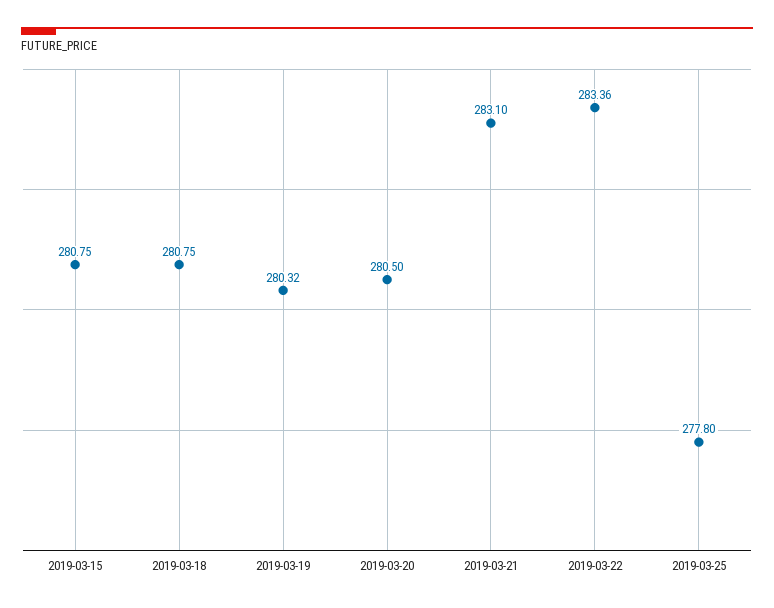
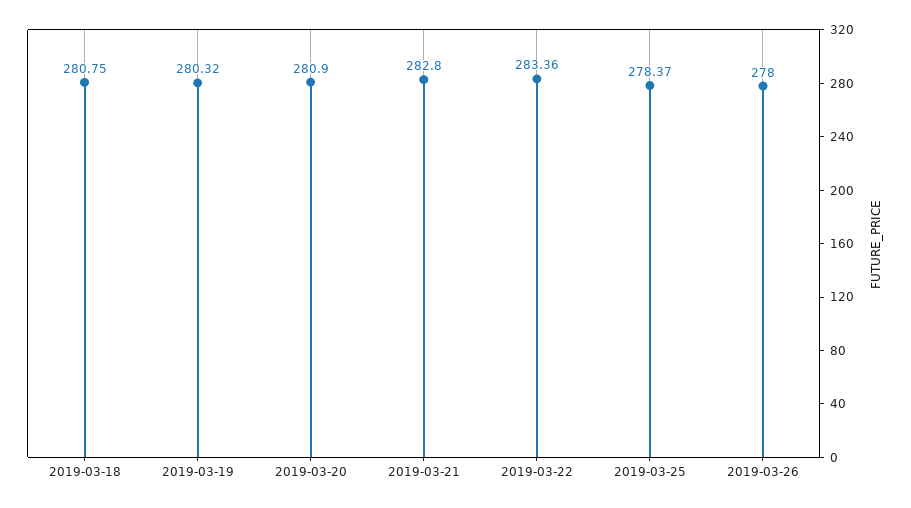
2019-03-15: 280.75 -> none
2019-03-20: 280.5 -> 280.9
2019-03-21: 283.1 -> 282.8
2019-03-25: 277.8 -> 278.37
2019-03-26: none -> 278

